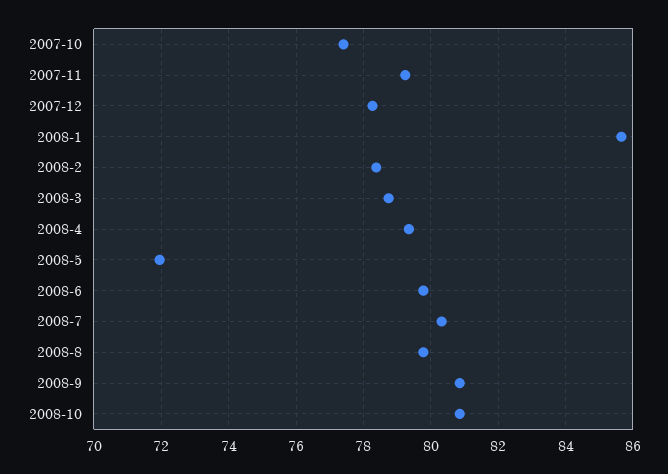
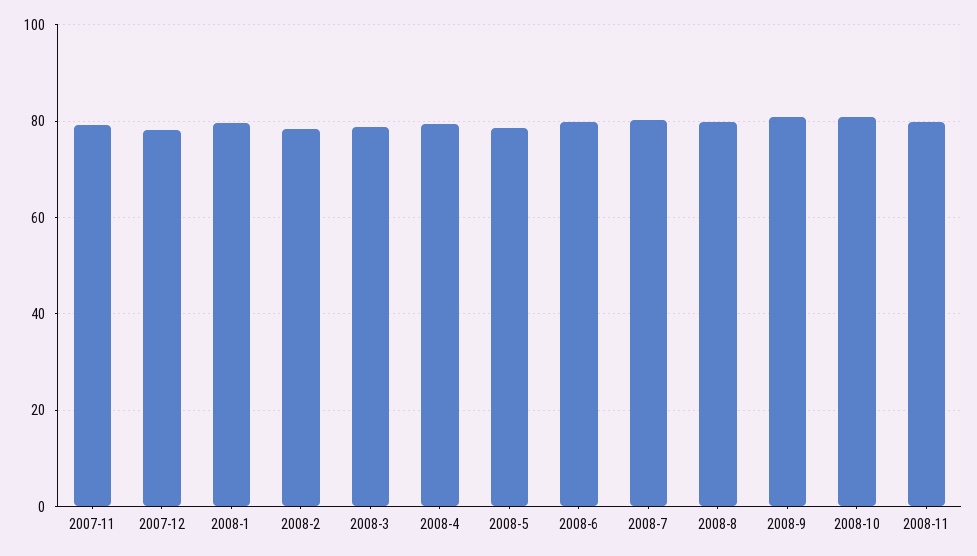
2007-10: 77.4 -> none
2008-1: 85.6 -> 80
2008-5: 72 -> 78
2008-11: none -> 80

